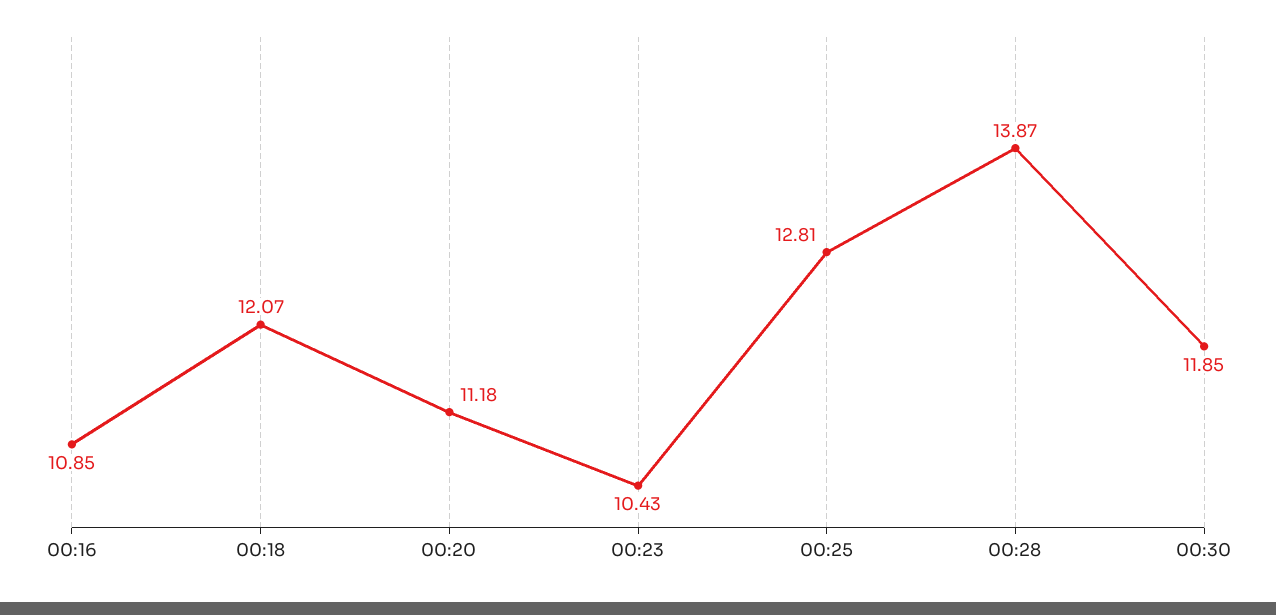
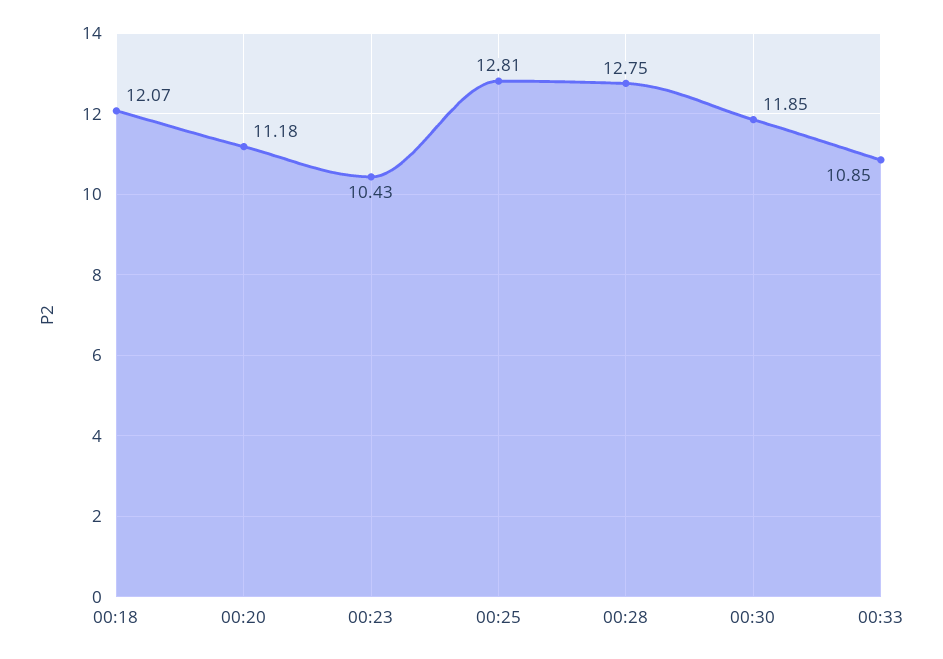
00:16: 10.85 -> none
00:28: 13.87 -> 12.75
00:33: none -> 10.85

